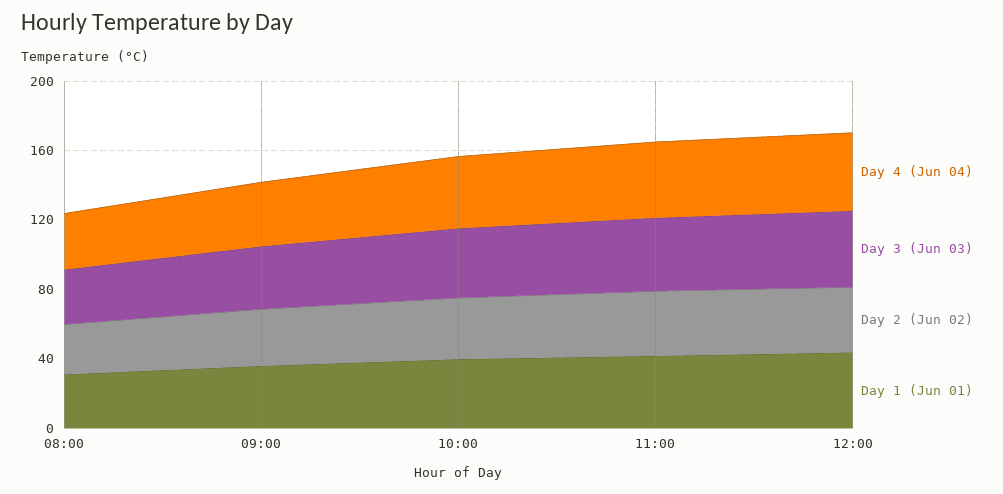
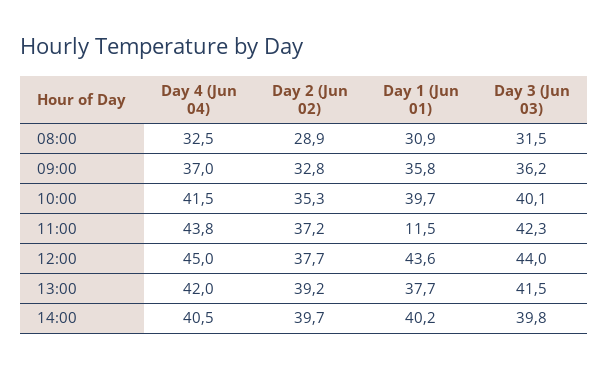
Day 1 (Jun 01), 11:00: 40 -> 11.5
Day 4 (Jun 04), 13:00: none -> 42
Day 2 (Jun 02), 13:00: none -> 39.2
Day 1 (Jun 01), 13:00: none -> 37.7
Day 3 (Jun 03), 13:00: none -> 41.5
Day 4 (Jun 04), 14:00: none -> 40.5
Day 2 (Jun 02), 14:00: none -> 39.7
Day 1 (Jun 01), 14:00: none -> 40.2
Day 3 (Jun 03), 14:00: none -> 39.8

